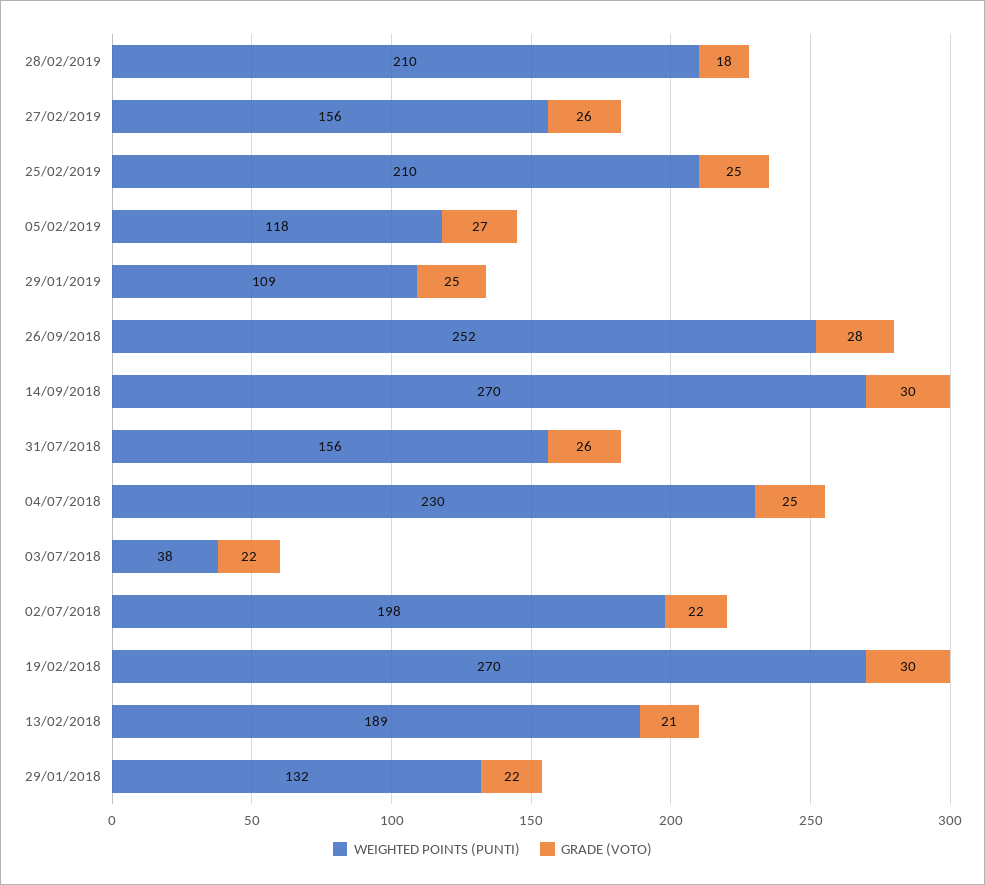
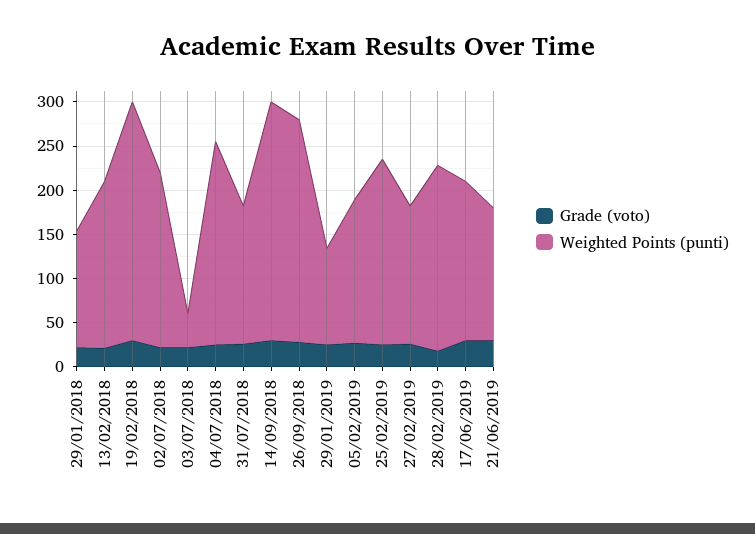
WEIGHTED POINTS (PUNTI), 05/02/2019: 118 -> 160
GRADE (VOTO), 17/06/2019: none -> 30
WEIGHTED POINTS (PUNTI), 17/06/2019: none -> 180
GRADE (VOTO), 21/06/2019: none -> 30
WEIGHTED POINTS (PUNTI), 21/06/2019: none -> 150

